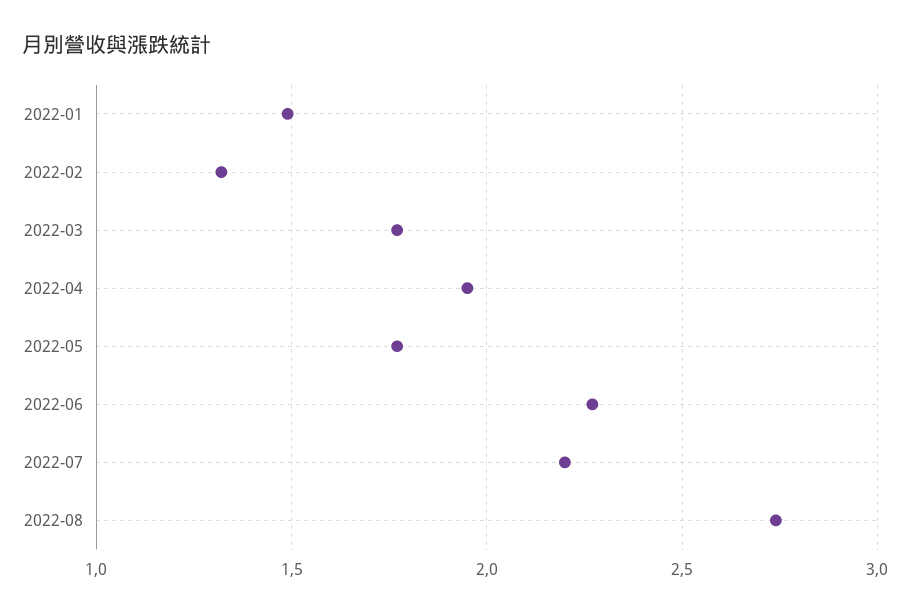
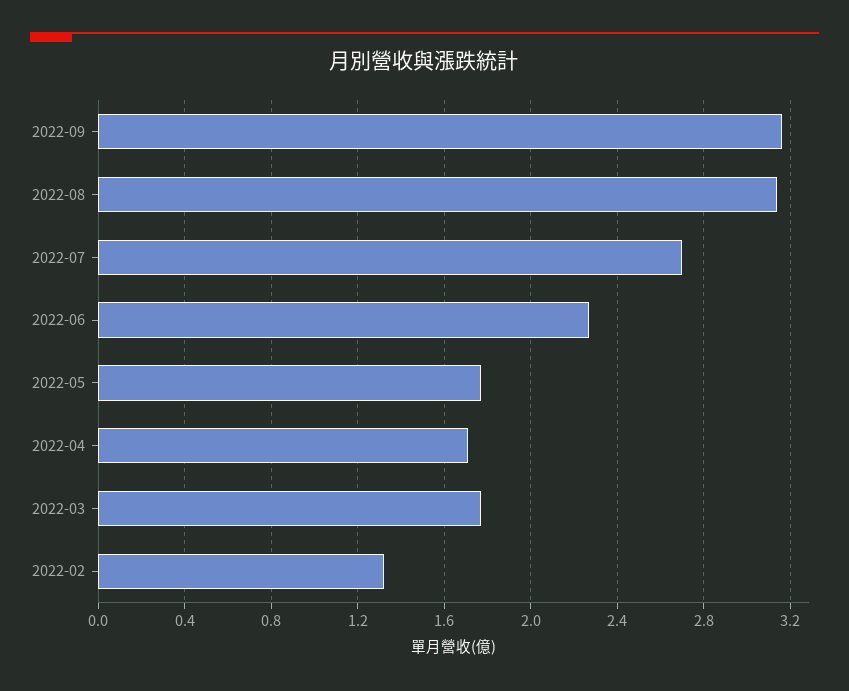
2022-01: 1.5 -> none
2022-04: 1.95 -> 1.7
2022-07: 2.2 -> 2.7
2022-08: 2.75 -> 3.15
2022-09: none -> 3.15

